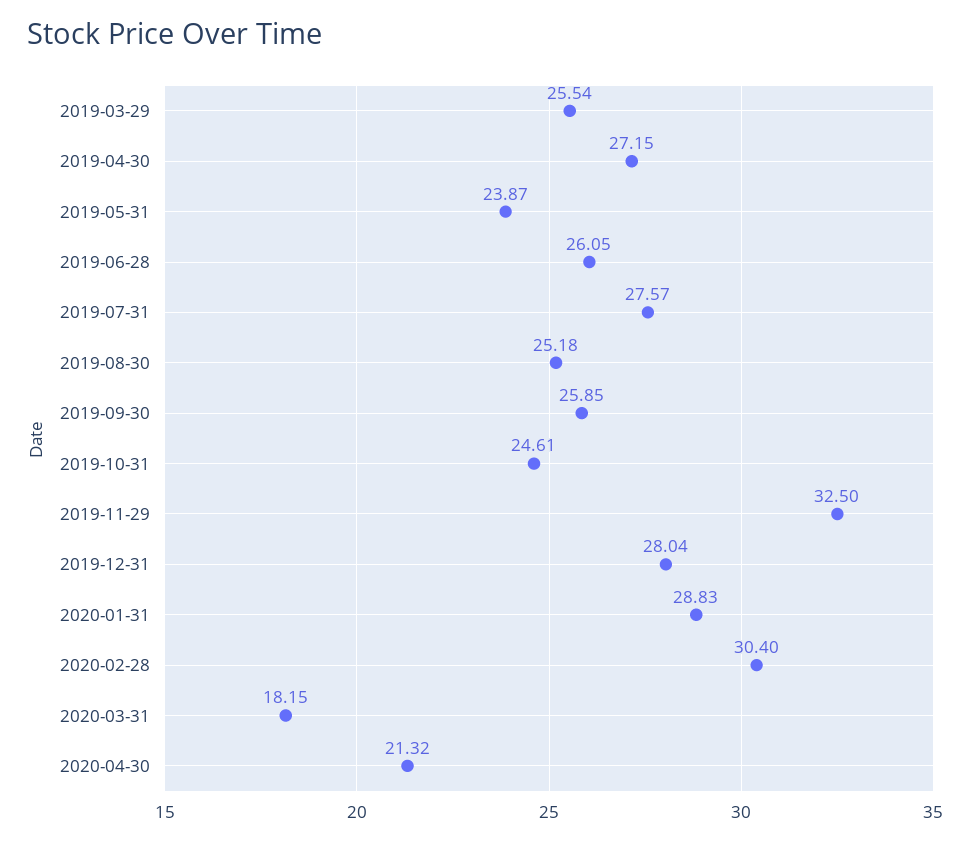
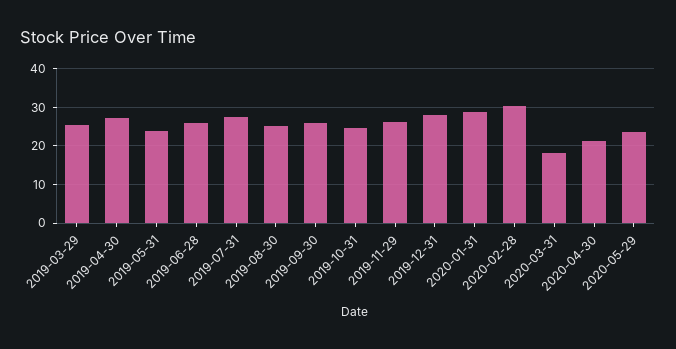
2019-11-29: 32.5 -> 26
2020-05-29: none -> 24

